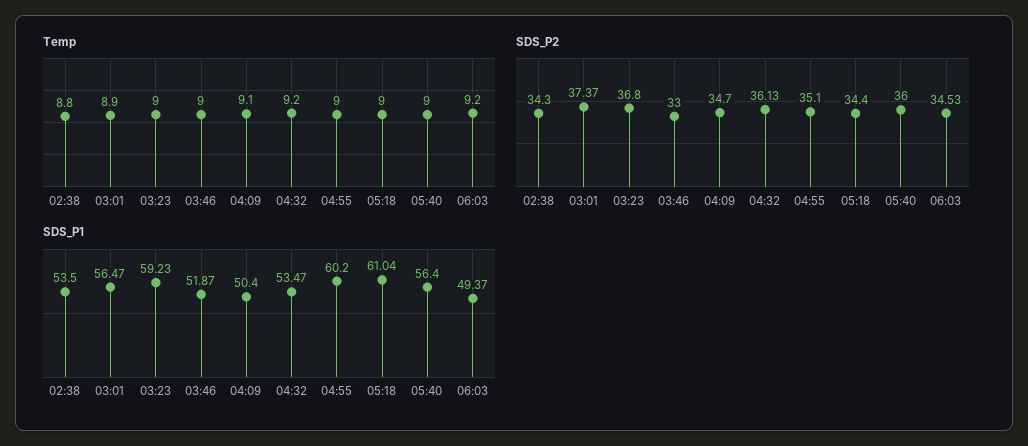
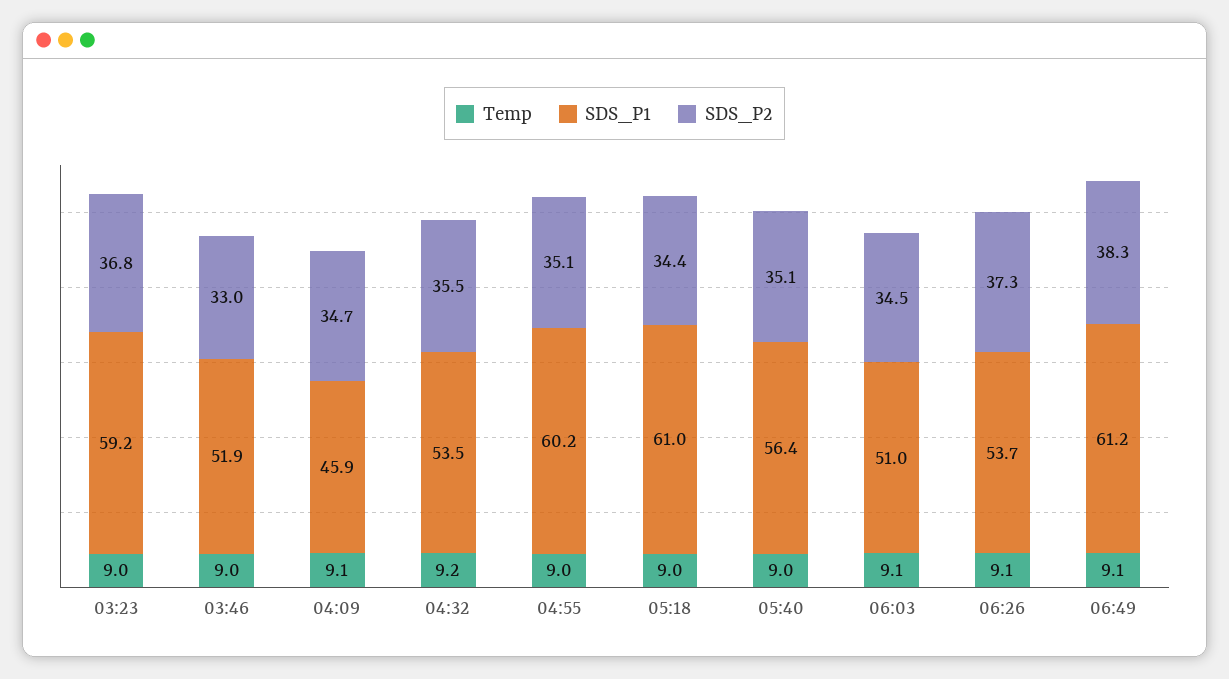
Temp, 02:38: 8.8 -> none
Temp, 03:01: 8.9 -> none
Temp, 06:03: 9.2 -> 9.1
SDS_P2, 02:38: 34.3 -> none
SDS_P2, 03:01: 37.37 -> none
SDS_P2, 04:32: 36.13 -> 35.5
SDS_P2, 05:40: 36 -> 35.1
SDS_P1, 02:38: 53.5 -> none
SDS_P1, 03:01: 56.47 -> none
SDS_P1, 04:09: 50.4 -> 45.9
SDS_P1, 06:03: 49.37 -> 51
Temp, 06:26: none -> 9.1
SDS_P1, 06:26: none -> 53.7
SDS_P2, 06:26: none -> 37.3
Temp, 06:49: none -> 9.1
SDS_P1, 06:49: none -> 61.2
SDS_P2, 06:49: none -> 38.3

